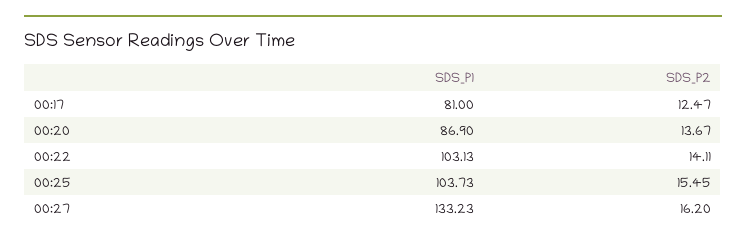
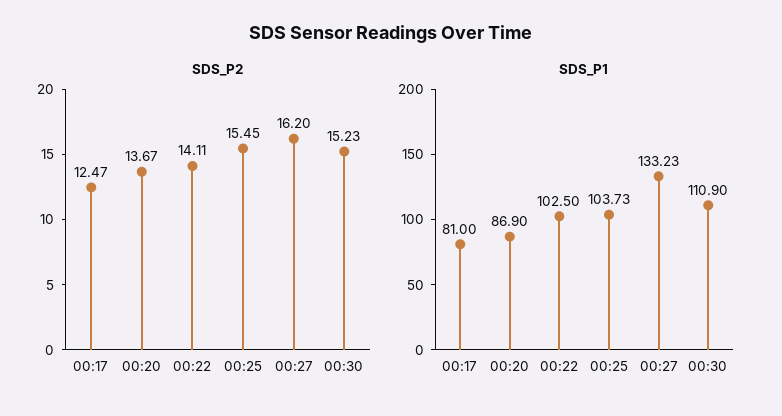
SDS_P1, 00:22: 103.13 -> 102.5
SDS_P2, 00:30: none -> 15.23
SDS_P1, 00:30: none -> 110.9

